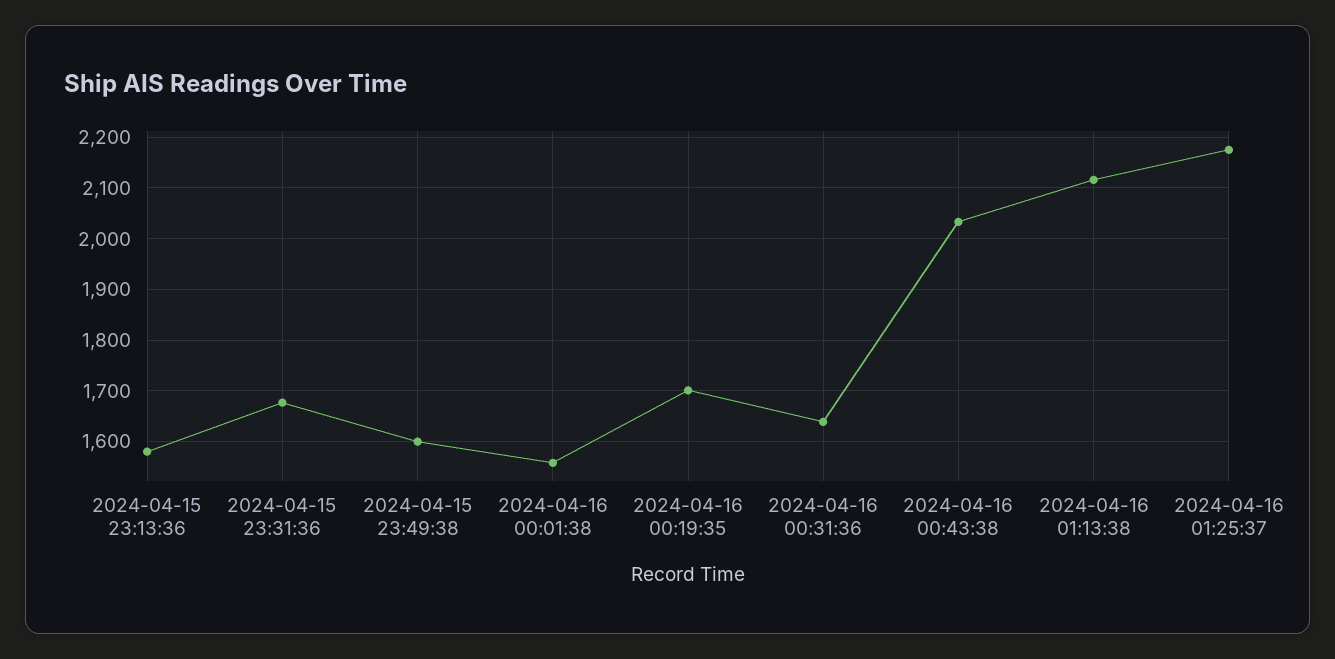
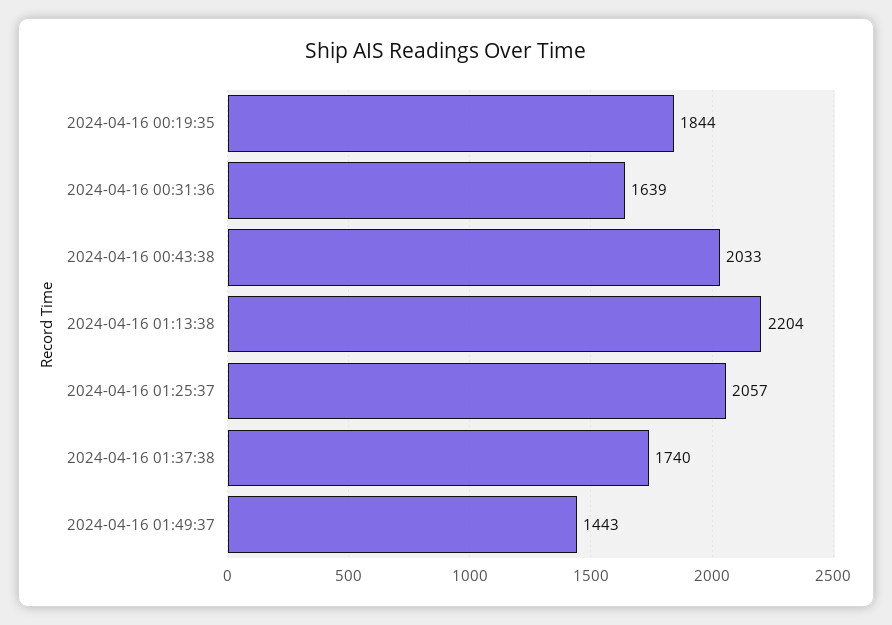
2024-04-15 23:13:36: 1580 -> none
2024-04-15 23:31:36: 1680 -> none
2024-04-15 23:49:38: 1600 -> none
2024-04-16 00:01:38: 1560 -> none
2024-04-16 00:19:35: 1700 -> 1844
2024-04-16 01:13:38: 2120 -> 2204
2024-04-16 01:25:37: 2180 -> 2057
2024-04-16 01:37:38: none -> 1740
2024-04-16 01:49:37: none -> 1443

